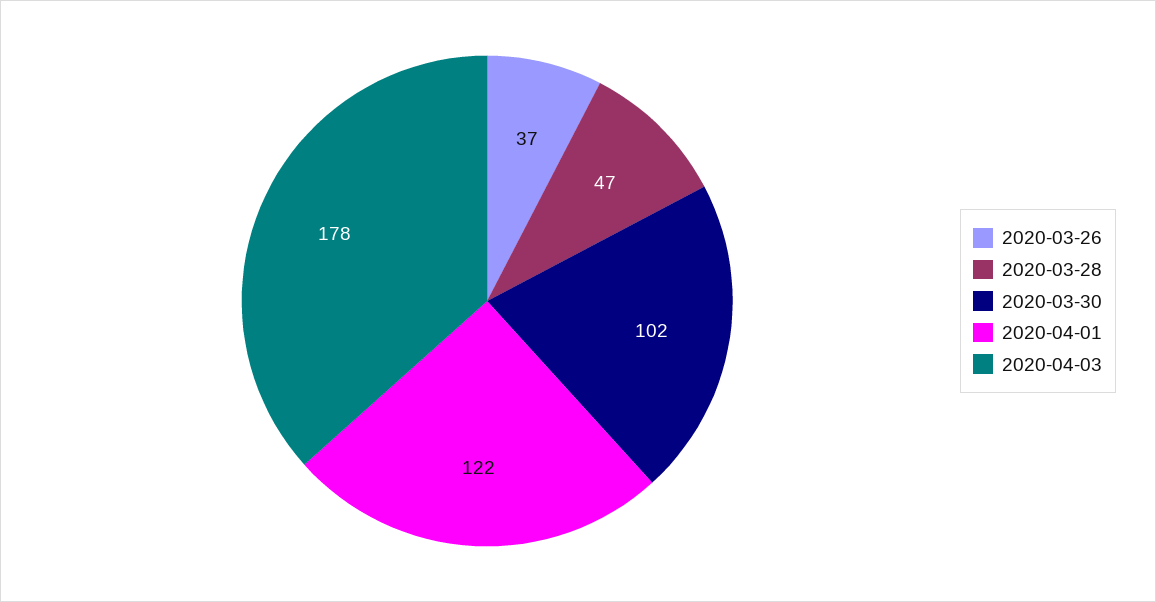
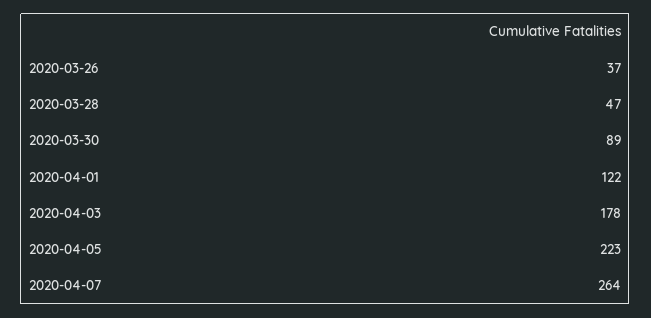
2020-03-30: 102 -> 89
2020-04-05: none -> 223
2020-04-07: none -> 264

